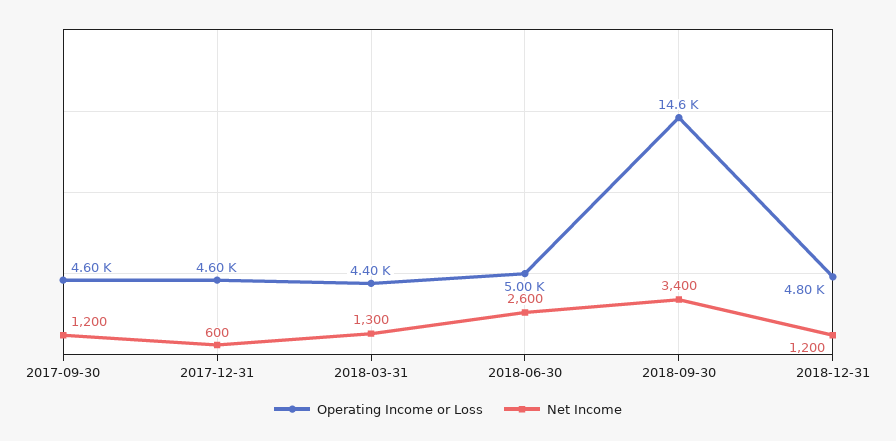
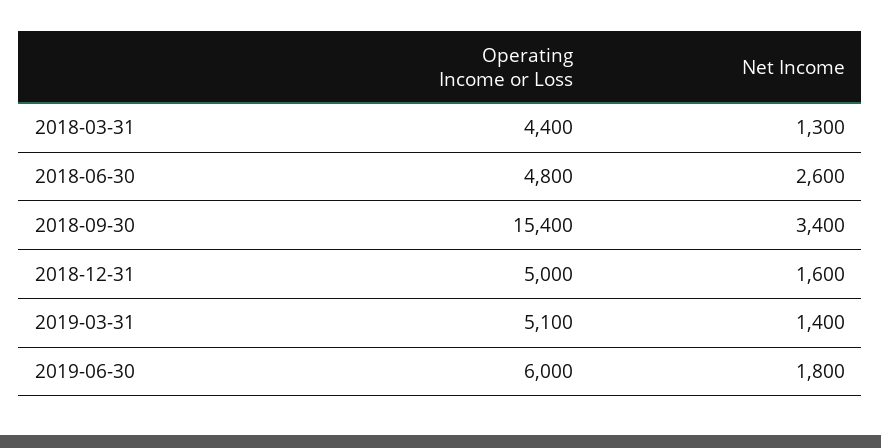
Operating Income or Loss, 2017-09-30: 4600 -> none
Net Income, 2017-09-30: 1200 -> none
Operating Income or Loss, 2017-12-31: 4600 -> none
Net Income, 2017-12-31: 600 -> none
Operating Income or Loss, 2018-06-30: 5000 -> 4800
Operating Income or Loss, 2018-09-30: 14600 -> 15400
Operating Income or Loss, 2018-12-31: 4800 -> 5000
Net Income, 2018-12-31: 1200 -> 1600
Operating Income or Loss, 2019-03-31: none -> 5100
Net Income, 2019-03-31: none -> 1400
Operating Income or Loss, 2019-06-30: none -> 6000
Net Income, 2019-06-30: none -> 1800

